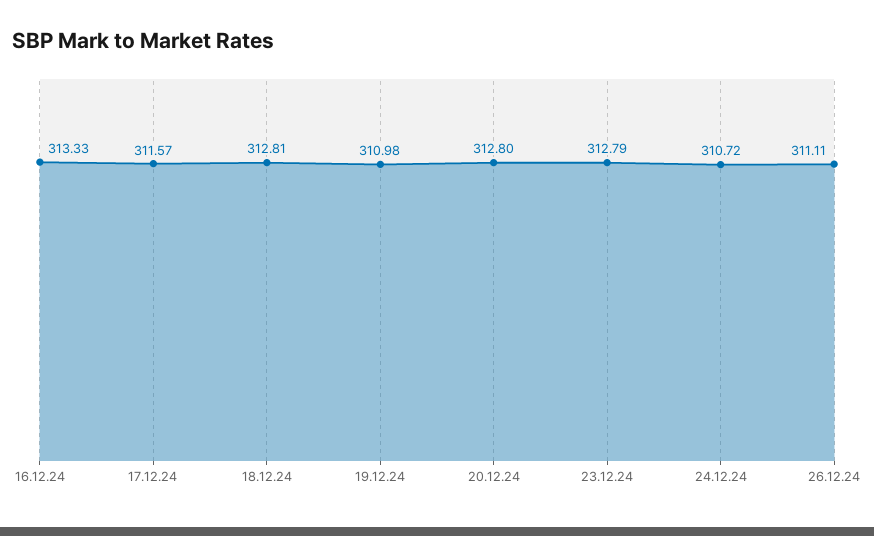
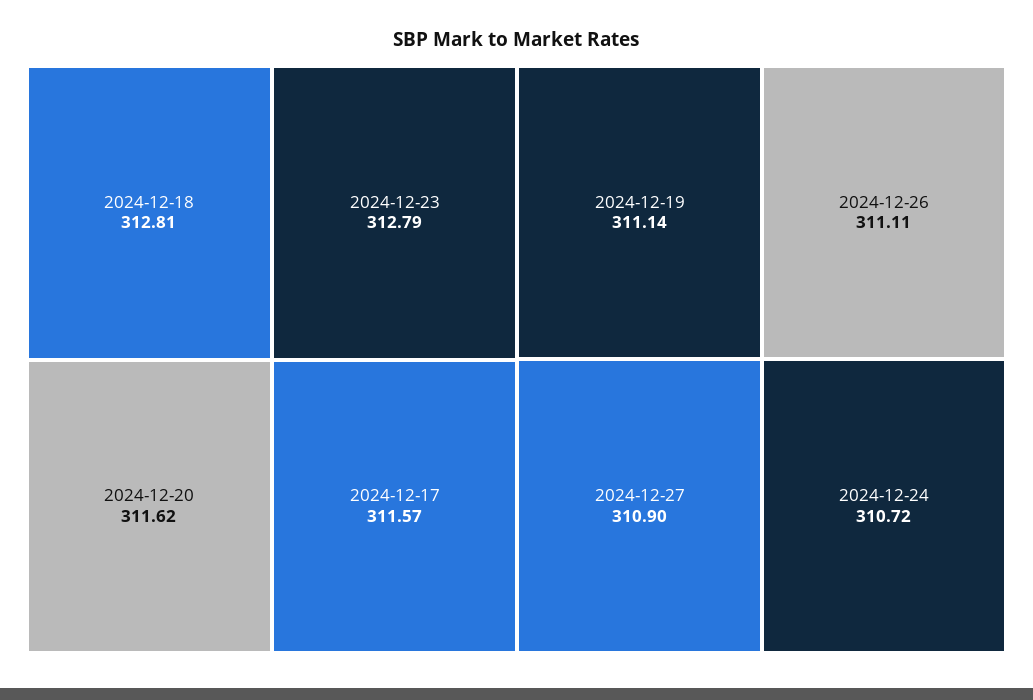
16.12.24: 313.33 -> none
19.12.24: 310.98 -> 311.14
20.12.24: 312.8 -> 311.62
2024-12-27: none -> 310.9

